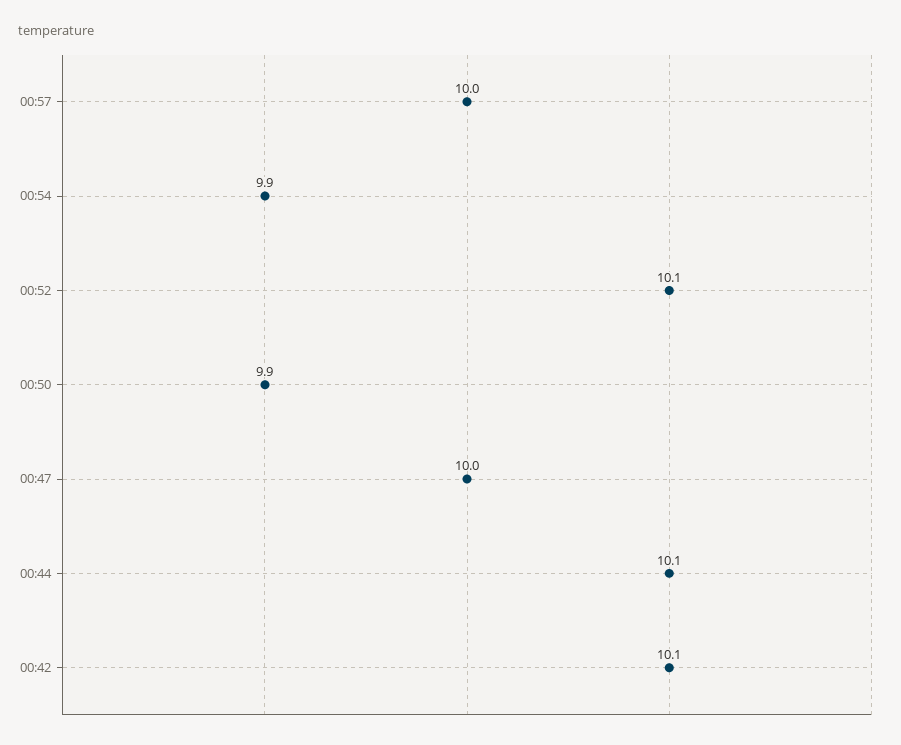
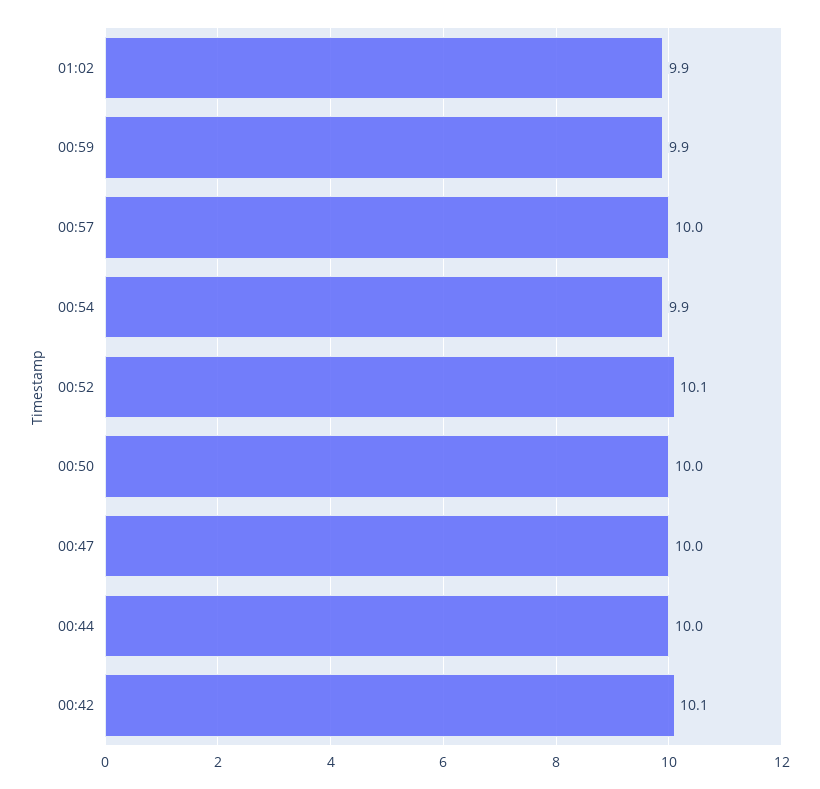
00:50: 9.9 -> 10
00:44: 10.1 -> 10
01:02: none -> 9.9
00:59: none -> 9.9

